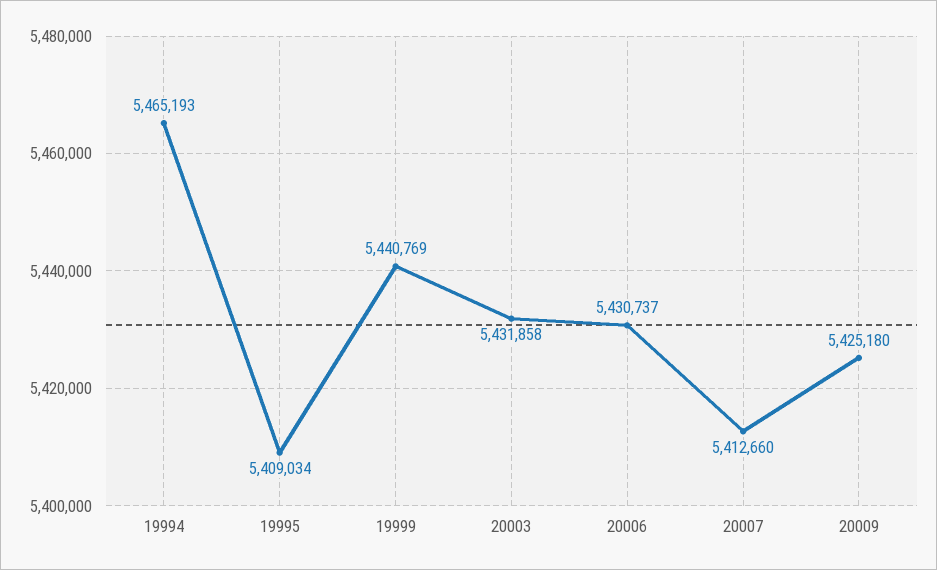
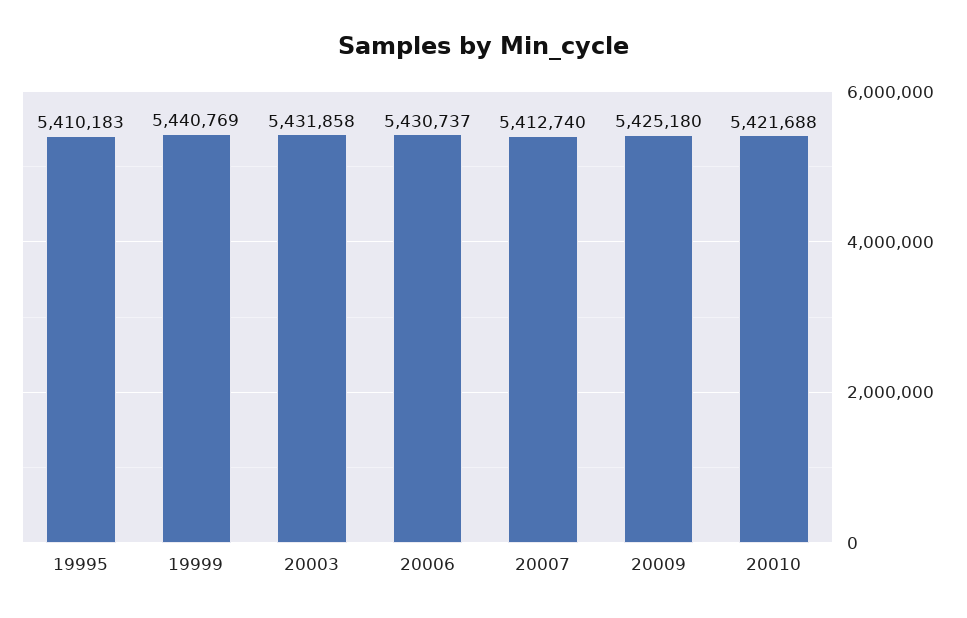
19994: 5465193 -> none
19995: 5409034 -> 5410183
20007: 5412660 -> 5412740
20010: none -> 5421688

